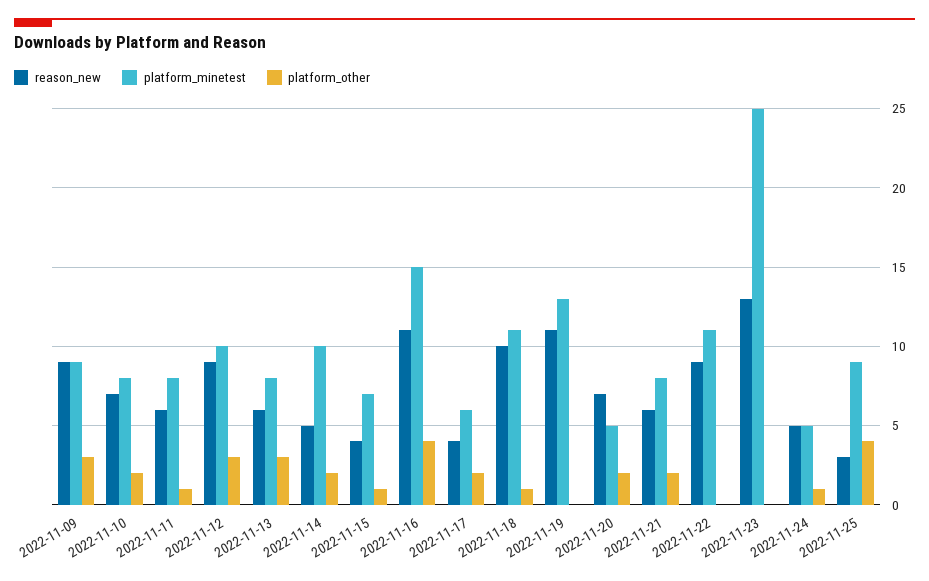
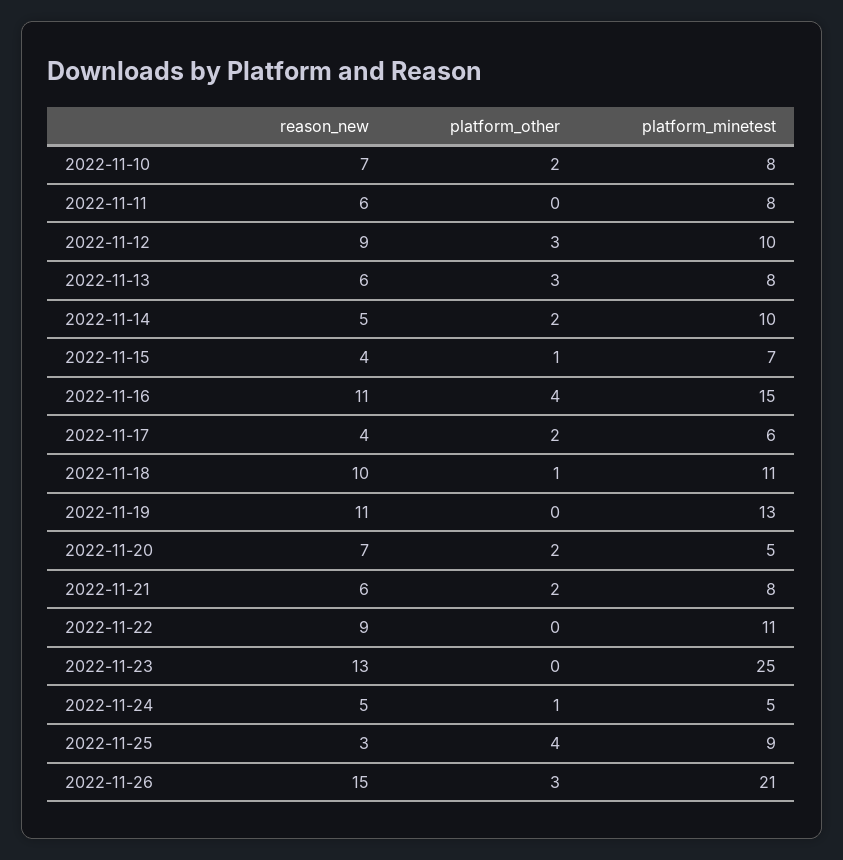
reason_new, 2022-11-09: 9 -> none
platform_minetest, 2022-11-09: 9 -> none
platform_other, 2022-11-09: 3 -> none
platform_other, 2022-11-11: 1 -> 0
reason_new, 2022-11-26: none -> 15
platform_other, 2022-11-26: none -> 3
platform_minetest, 2022-11-26: none -> 21

